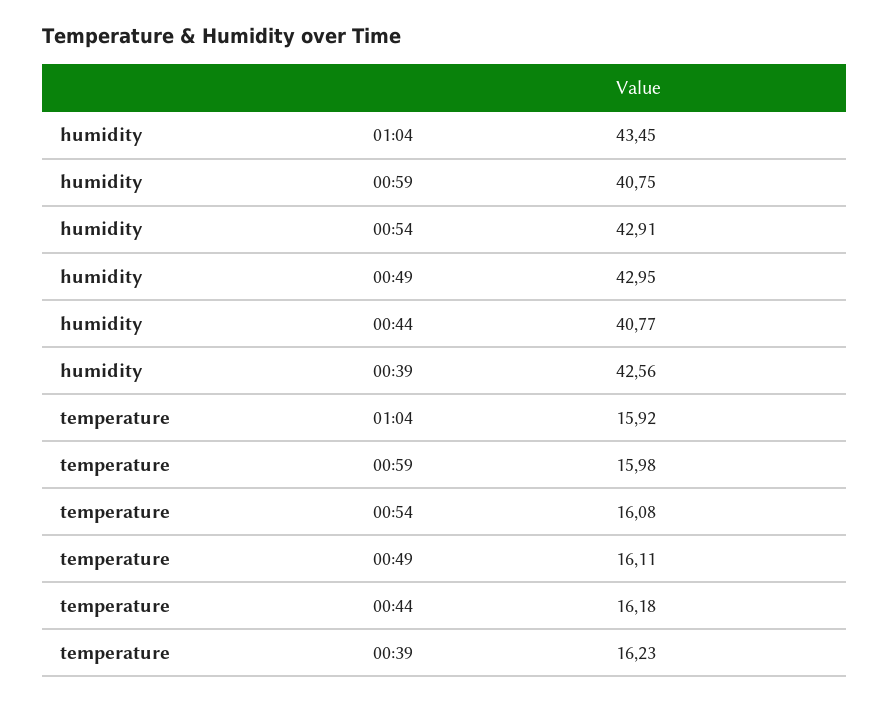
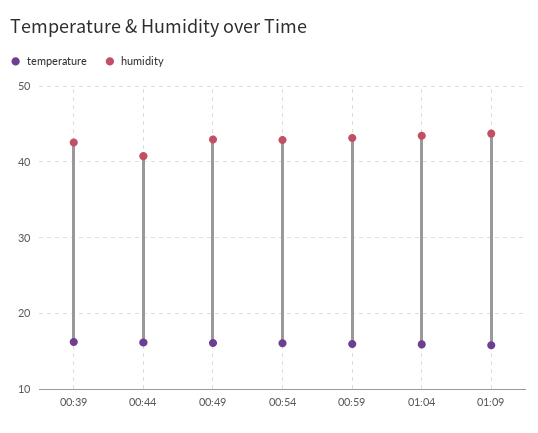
humidity, 00:59: 40.75 -> 43
temperature, 01:09: none -> 16
humidity, 01:09: none -> 44

